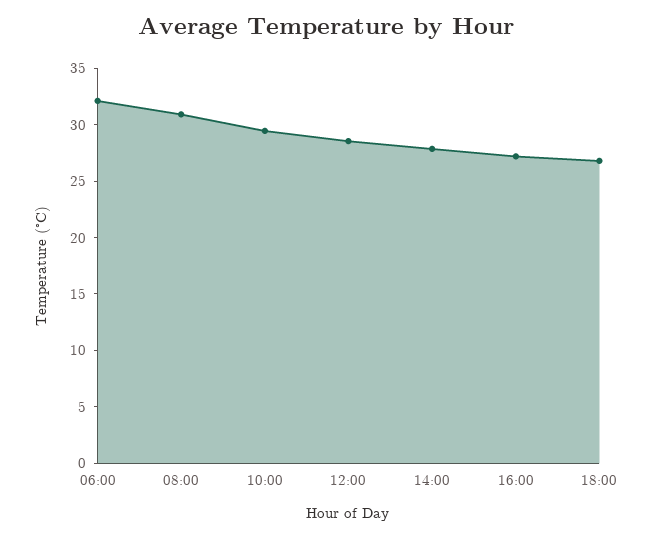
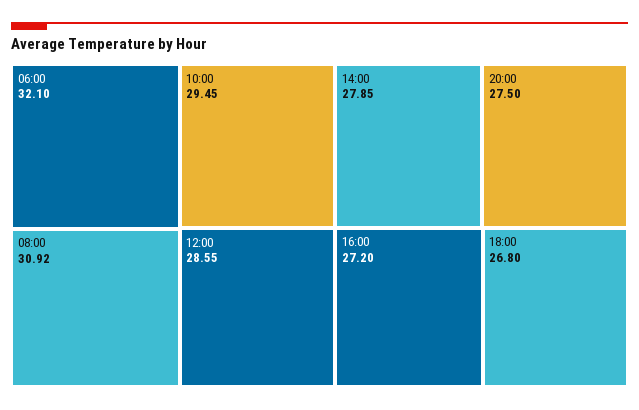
20:00: none -> 27.5

